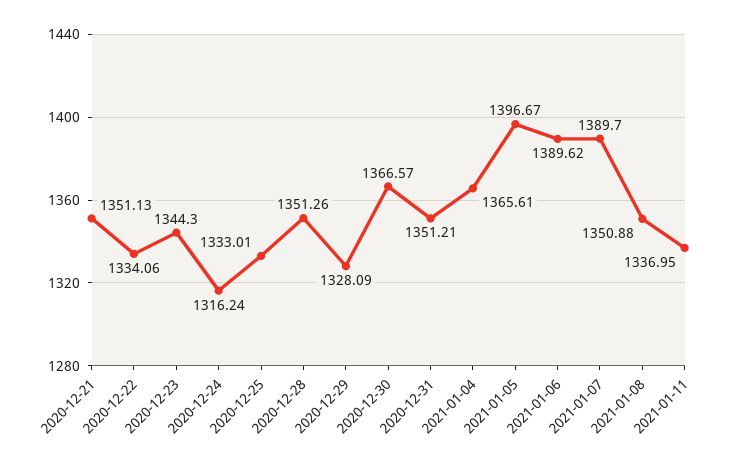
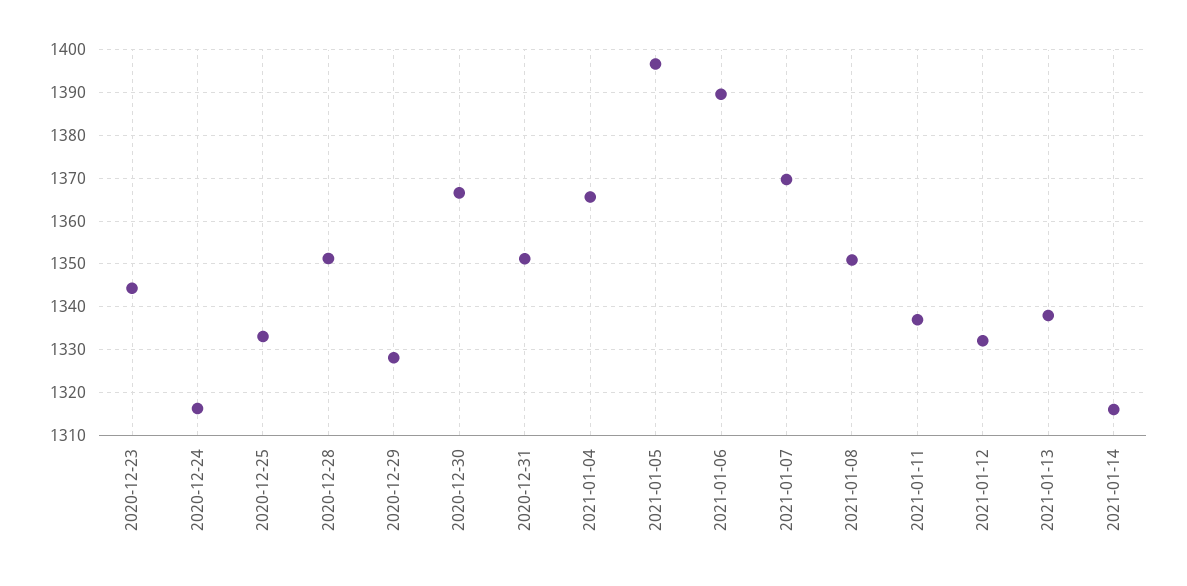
2020-12-21: 1351.13 -> none
2020-12-22: 1334.06 -> none
2021-01-07: 1389.7 -> 1370
2021-01-12: none -> 1332
2021-01-13: none -> 1338
2021-01-14: none -> 1316

